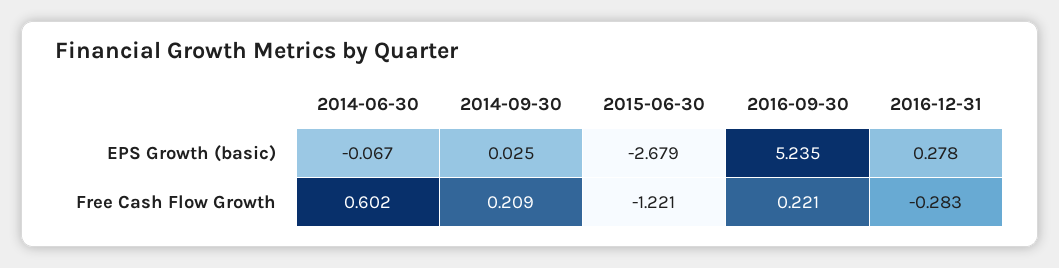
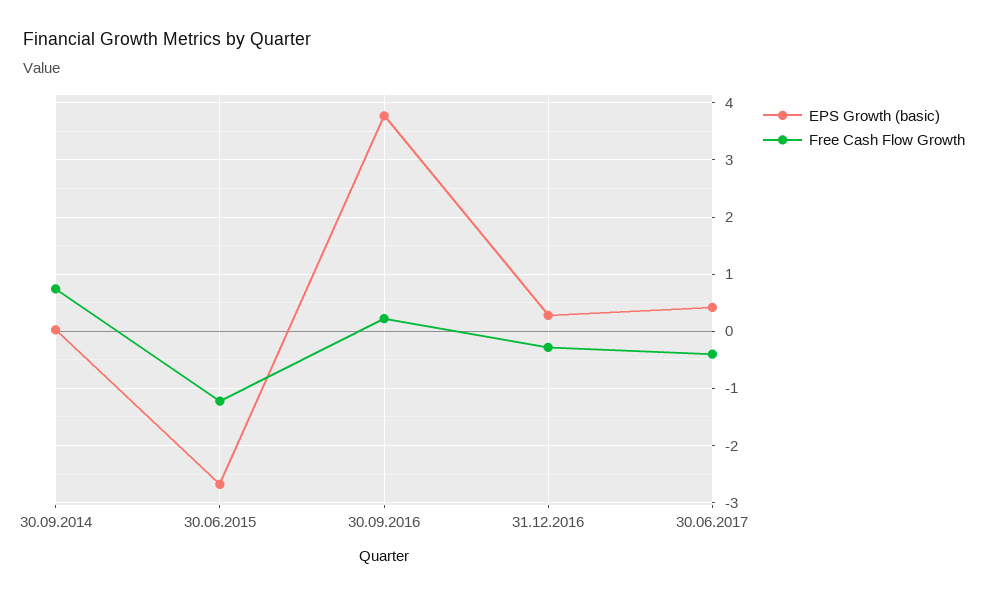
EPS Growth (basic), 2014-06-30: -0.067 -> none
EPS Growth (basic), 2016-09-30: 5.235 -> 3.8
Free Cash Flow Growth, 2014-06-30: 0.602 -> none
Free Cash Flow Growth, 2014-09-30: 0.209 -> 0.8
EPS Growth (basic), 30.06.2017: none -> 0.4
Free Cash Flow Growth, 30.06.2017: none -> -0.4

